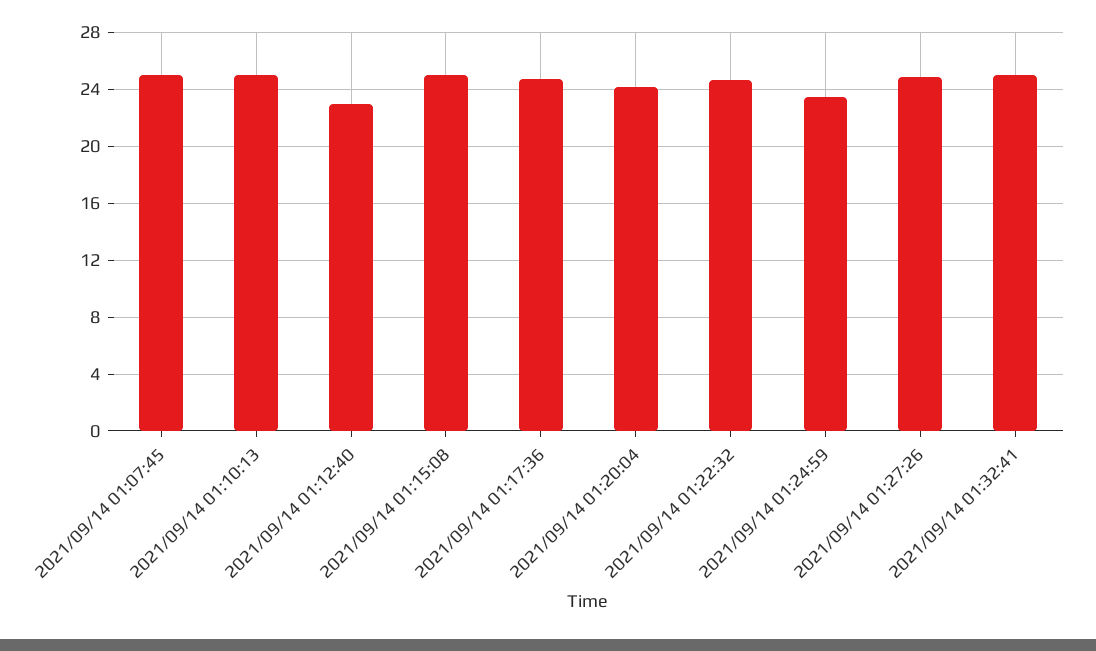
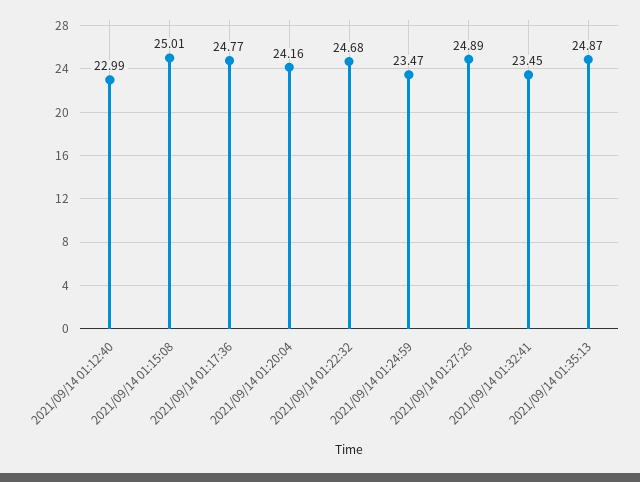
2021/09/14 01:07:45: 25 -> none
2021/09/14 01:10:13: 25 -> none
2021/09/14 01:32:41: 25 -> 23.45
2021/09/14 01:35:13: none -> 24.87

